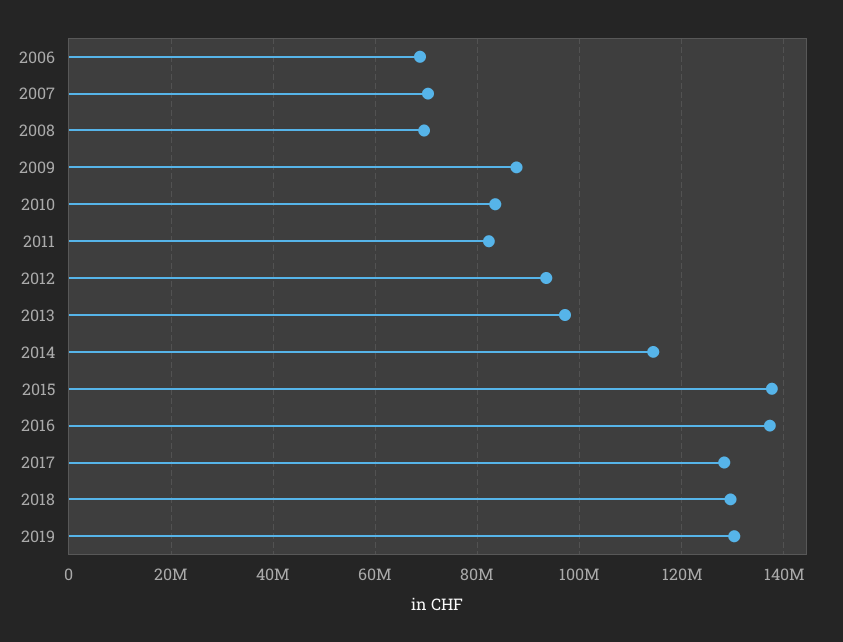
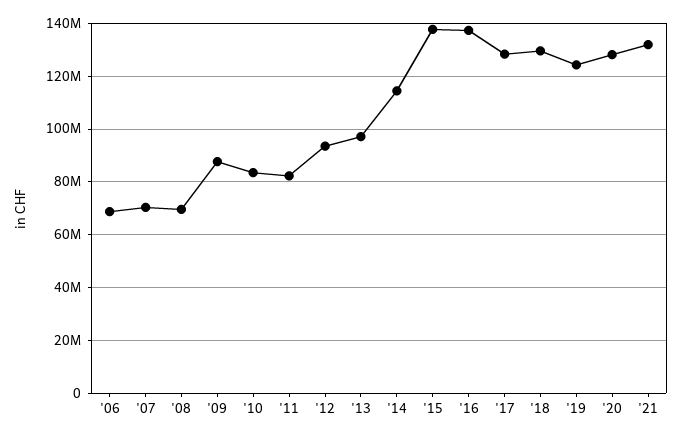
2019: 130000000 -> 125000000
'20: none -> 127500000
'21: none -> 132500000

